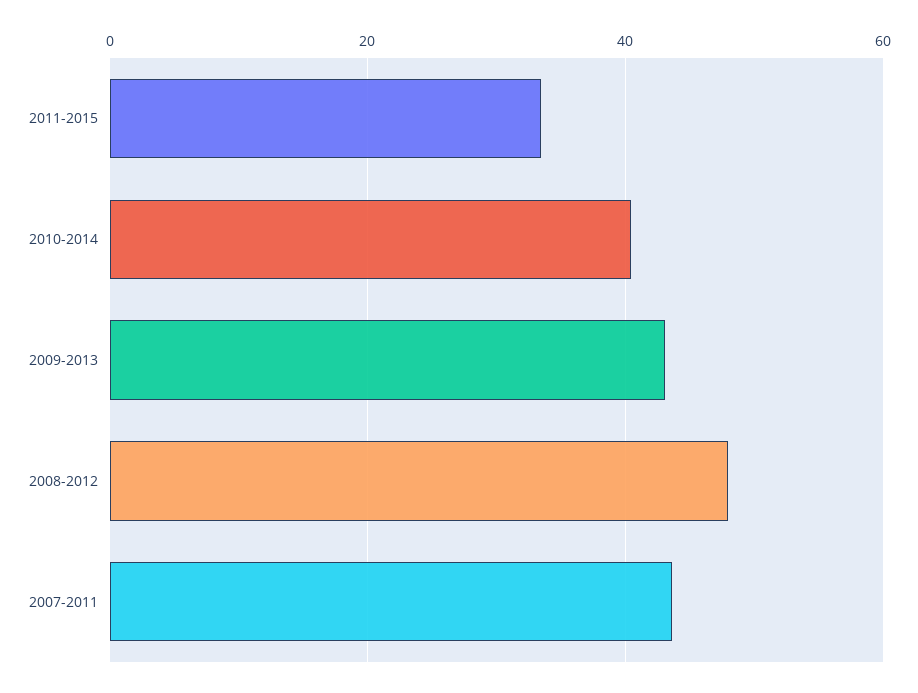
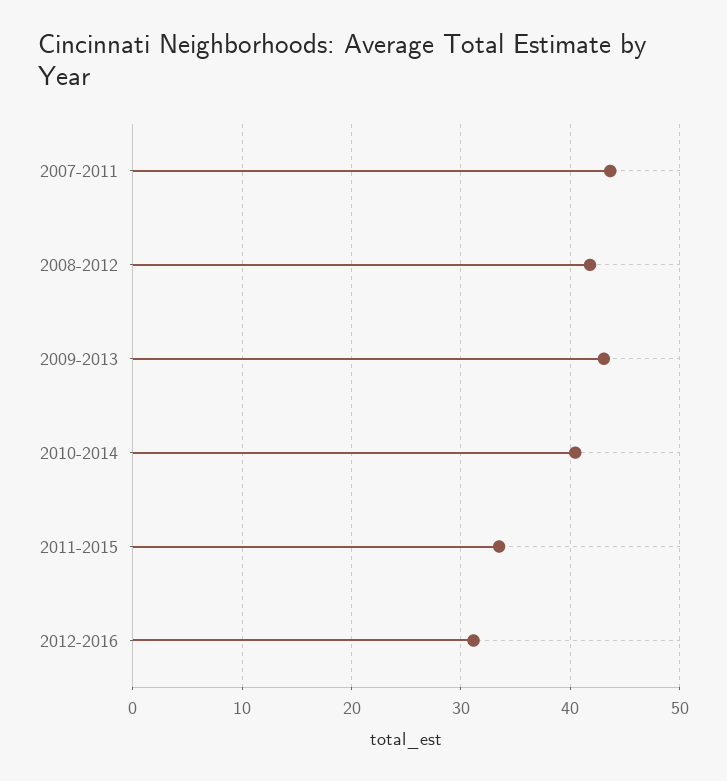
2008-2012: 48 -> 42
2012-2016: none -> 31

